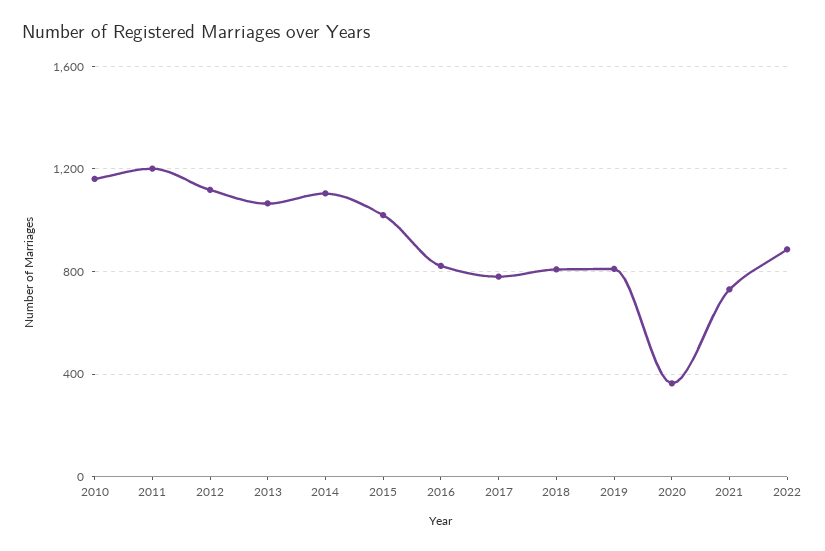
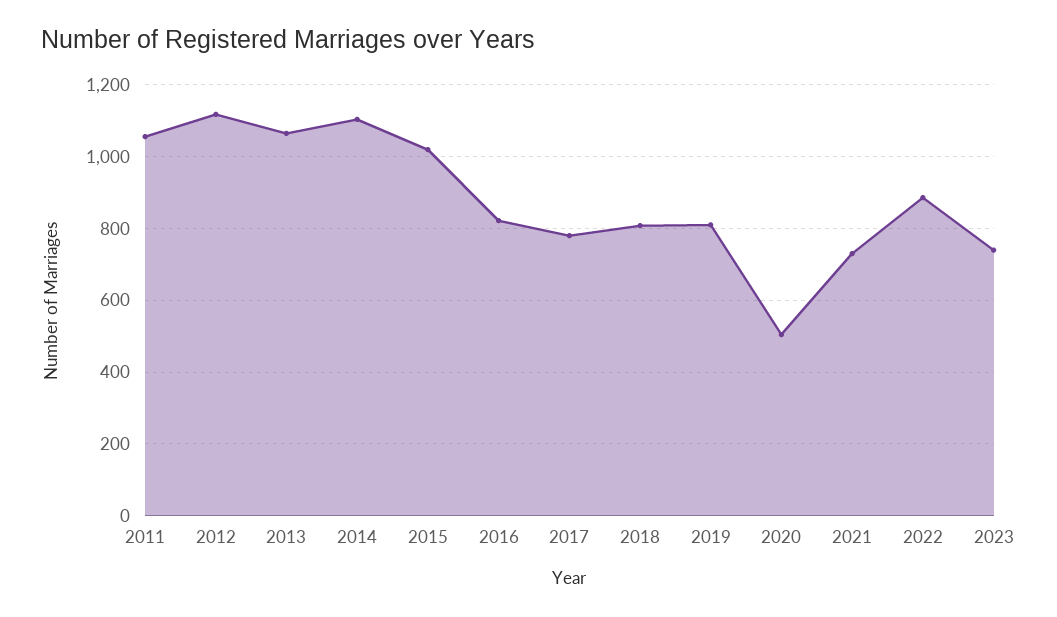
2010: 1150 -> none
2011: 1200 -> 1060
2020: 350 -> 500
2023: none -> 740

